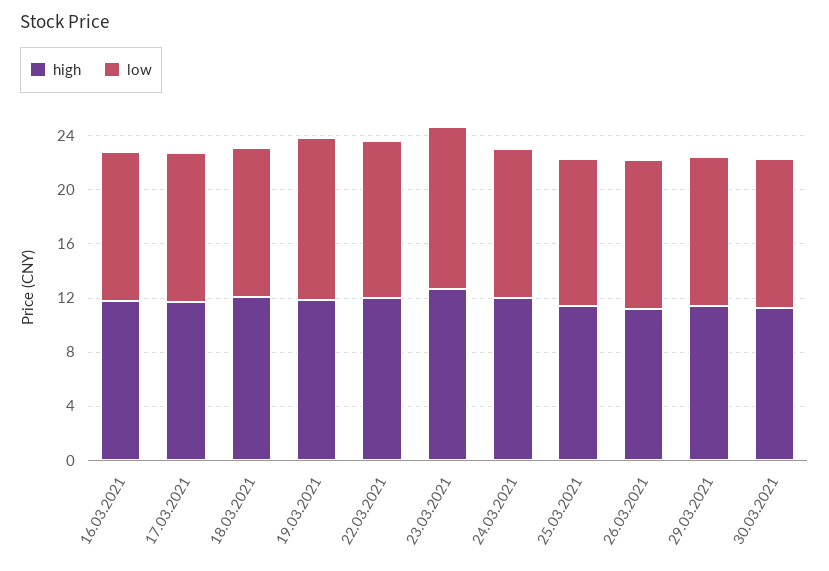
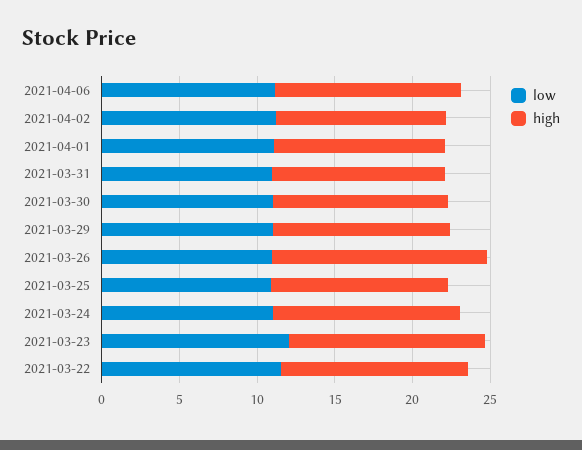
high, 16.03.2021: 12 -> none
low, 16.03.2021: 11 -> none
high, 17.03.2021: 12 -> none
low, 17.03.2021: 11 -> none
high, 18.03.2021: 12 -> none
low, 18.03.2021: 11 -> none
high, 19.03.2021: 12 -> none
low, 19.03.2021: 12 -> none
high, 26.03.2021: 11 -> 14
low, 2021-04-06: none -> 11
high, 2021-04-06: none -> 12
low, 2021-04-02: none -> 11
high, 2021-04-02: none -> 11
low, 2021-04-01: none -> 11
high, 2021-04-01: none -> 11
low, 2021-03-31: none -> 11
high, 2021-03-31: none -> 11

